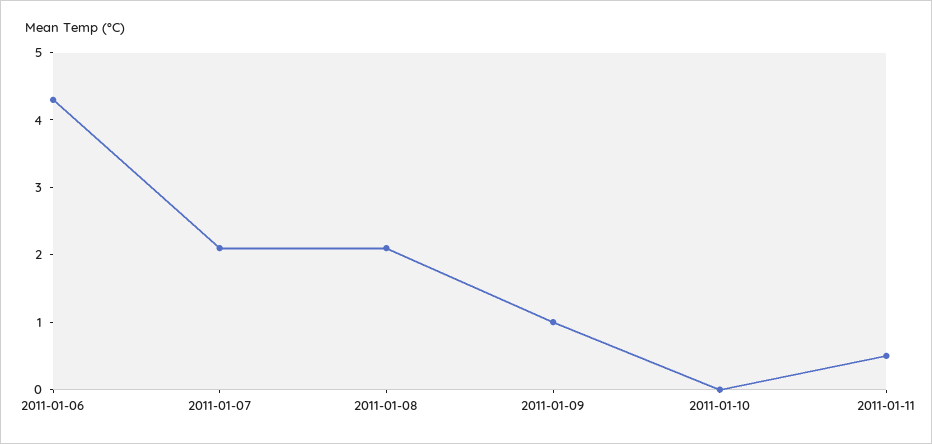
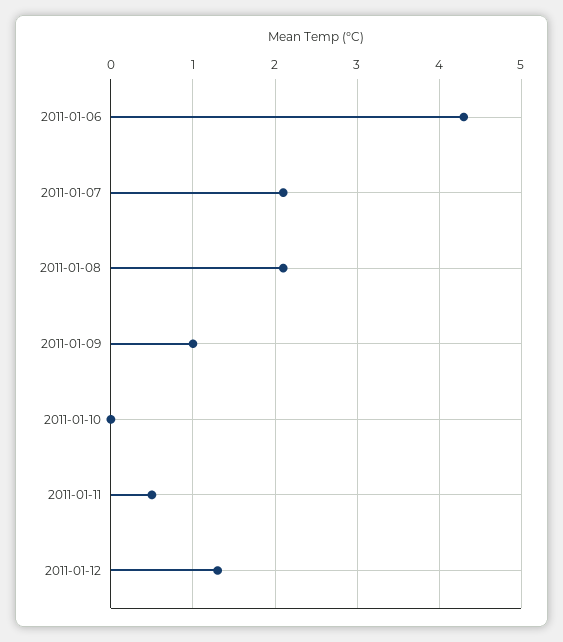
2011-01-12: none -> 1.3

